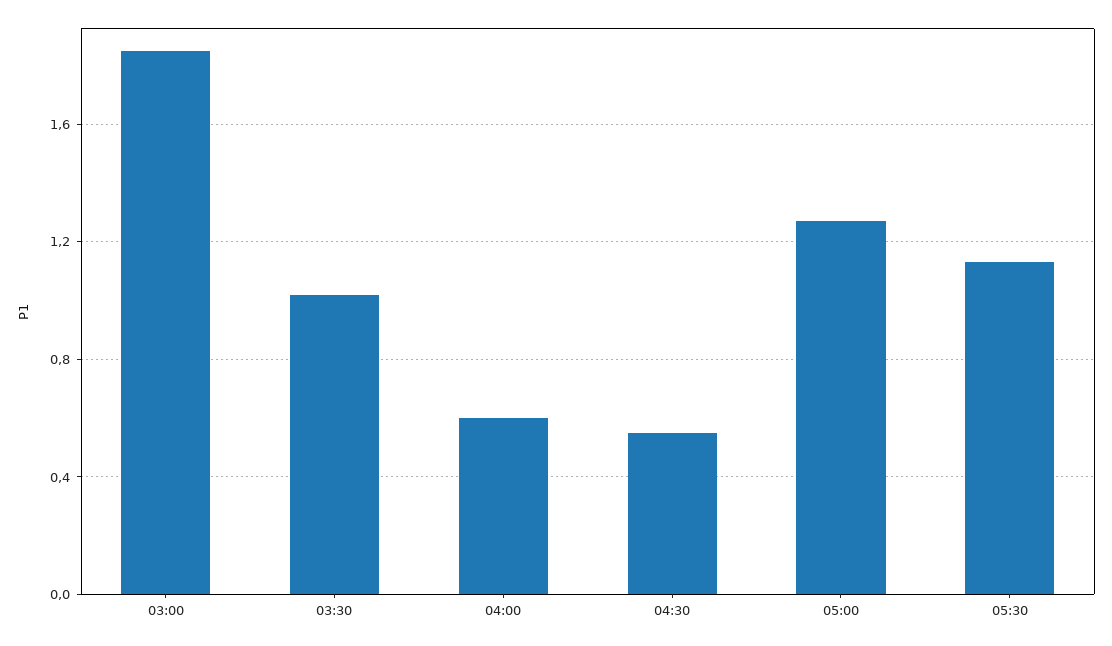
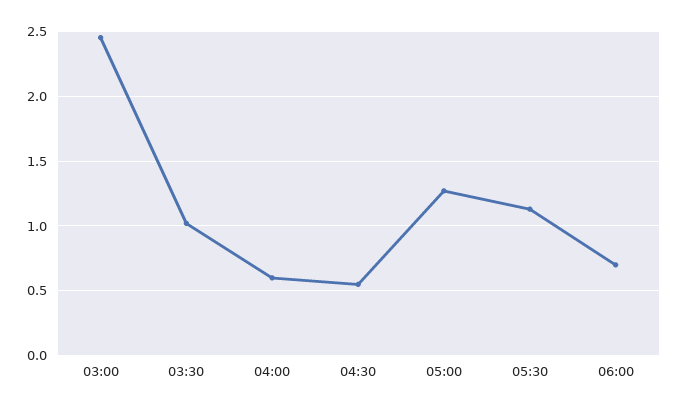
03:00: 1.85 -> 2.45
06:00: none -> 0.7

